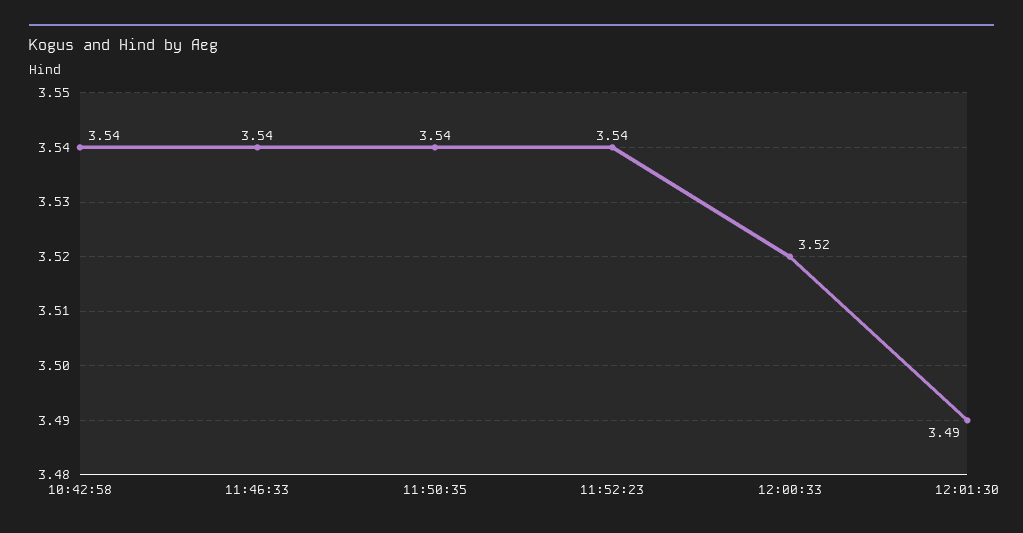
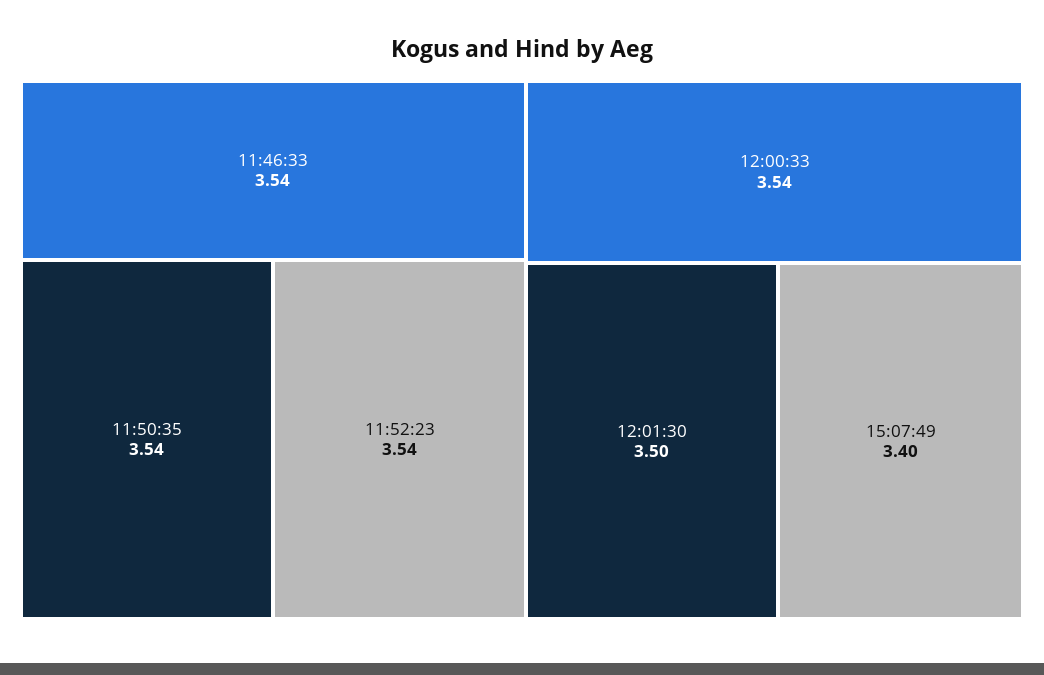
10:42:58: 3.54 -> none
12:00:33: 3.52 -> 3.54
12:01:30: 3.49 -> 3.5
15:07:49: none -> 3.4

